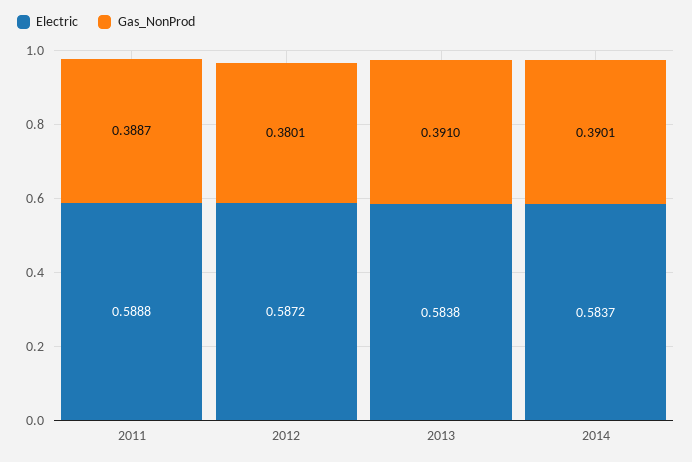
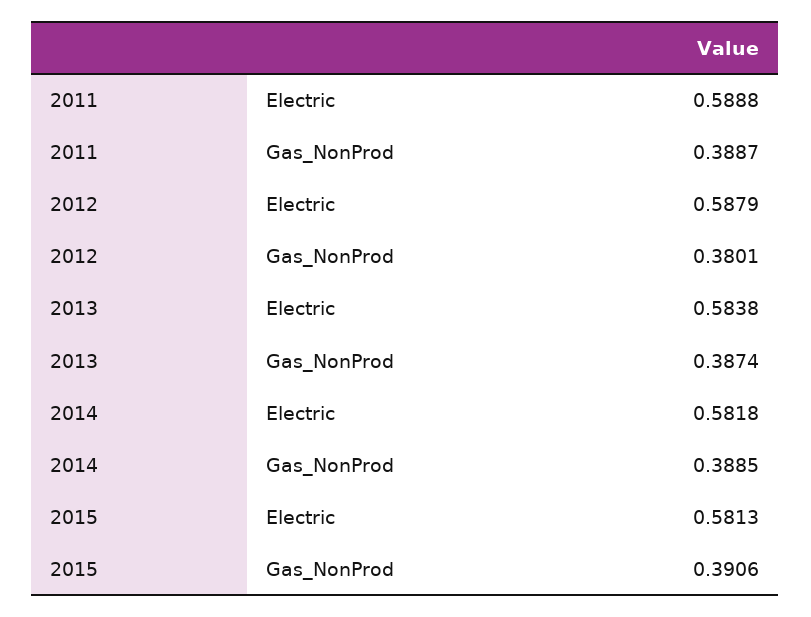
Electric, 2012: 0.5872 -> 0.5879
Gas_NonProd, 2013: 0.391 -> 0.3874
Electric, 2014: 0.5837 -> 0.5818
Gas_NonProd, 2014: 0.3901 -> 0.3885
Electric, 2015: none -> 0.5813
Gas_NonProd, 2015: none -> 0.3906

